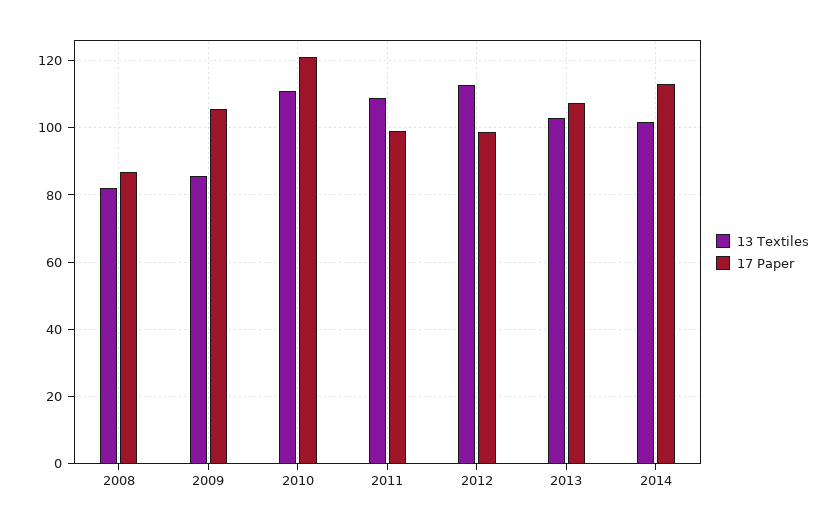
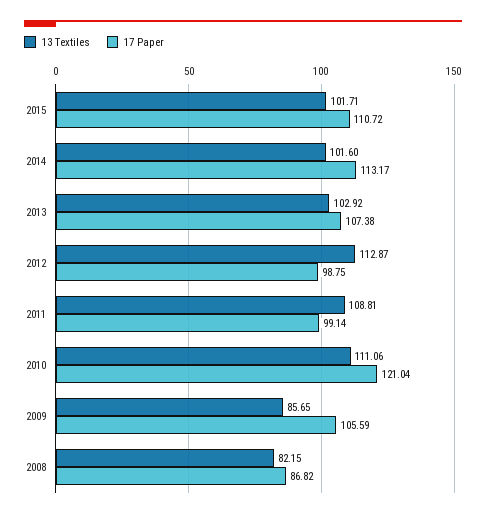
13 Textiles, 2015: none -> 101.71
17 Paper, 2015: none -> 110.72

